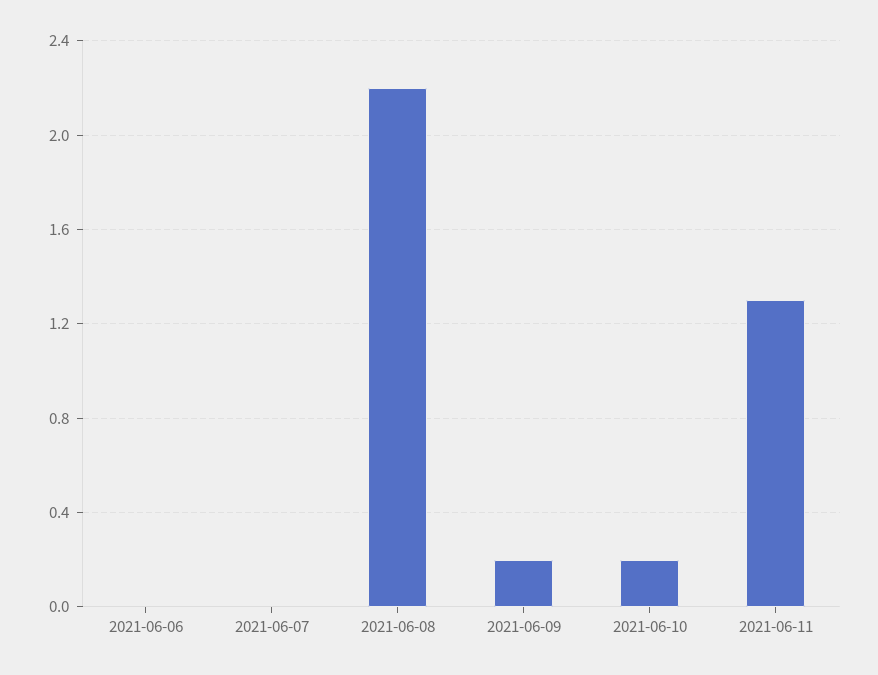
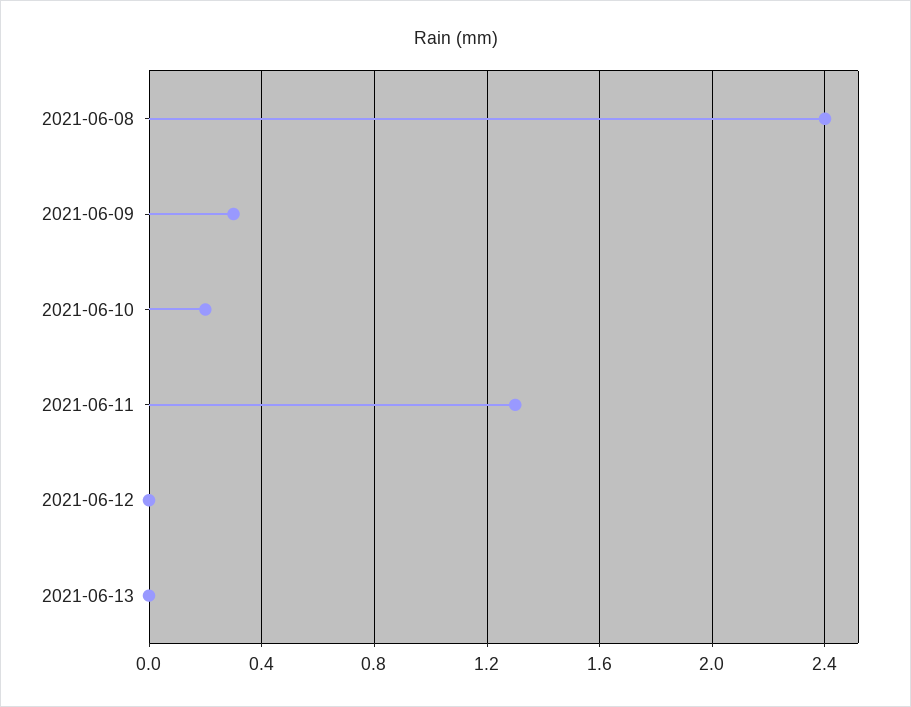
2021-06-06: 0 -> none
2021-06-07: 0 -> none
2021-06-08: 2.2 -> 2.4
2021-06-09: 0.2 -> 0.3
2021-06-12: none -> 0
2021-06-13: none -> 0

